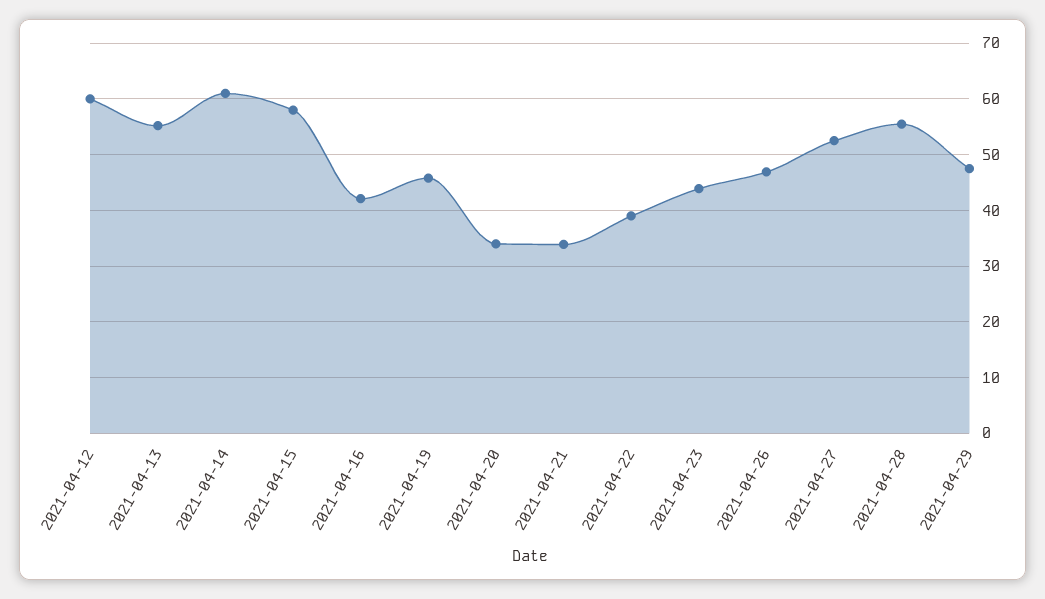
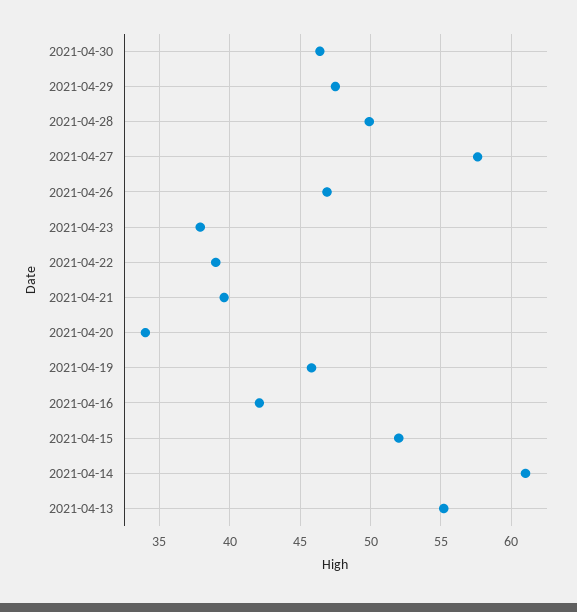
2021-04-12: 60 -> none
2021-04-15: 58 -> 52
2021-04-21: 34 -> 39.5
2021-04-23: 44 -> 38
2021-04-27: 52 -> 57.5
2021-04-28: 56 -> 50
2021-04-30: none -> 46.5

